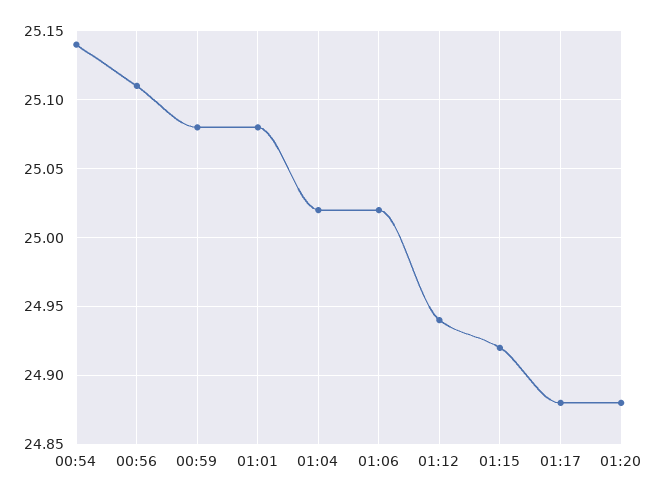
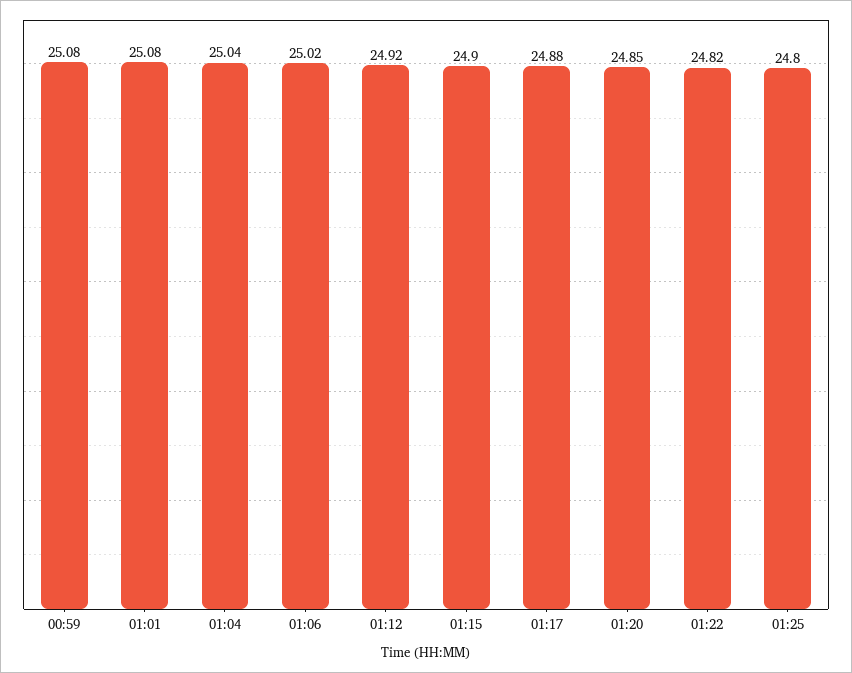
00:54: 25.14 -> none
00:56: 25.11 -> none
01:04: 25.02 -> 25.04
01:12: 24.94 -> 24.92
01:15: 24.92 -> 24.9
01:20: 24.88 -> 24.85
01:22: none -> 24.82
01:25: none -> 24.8

